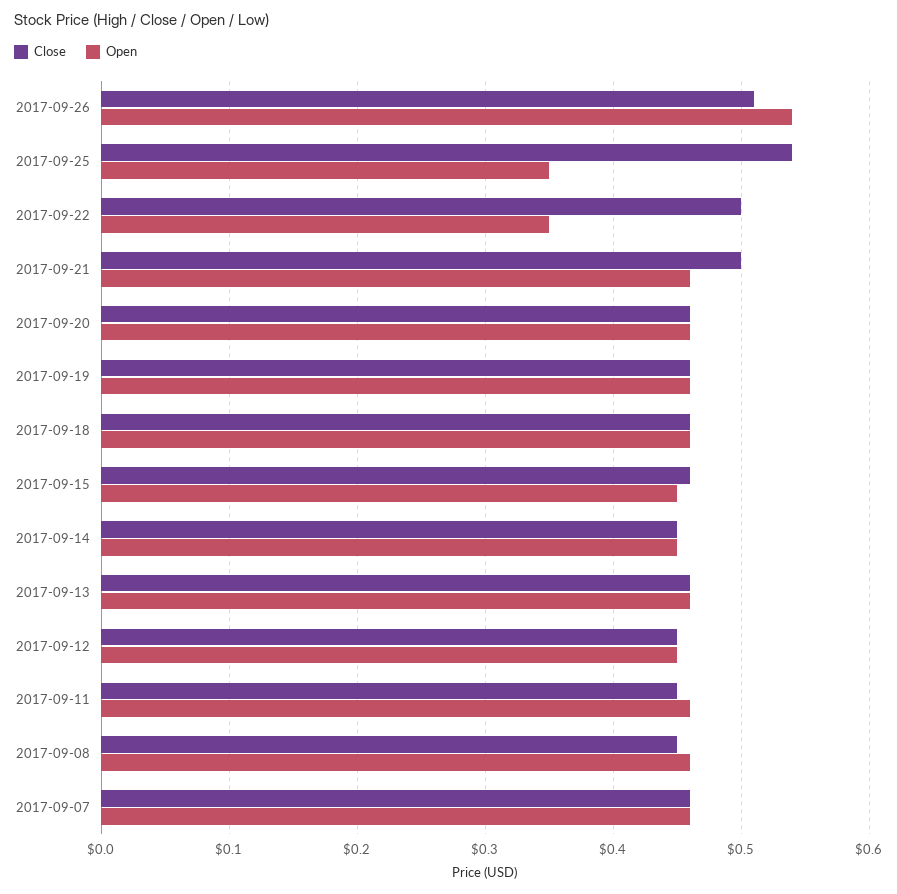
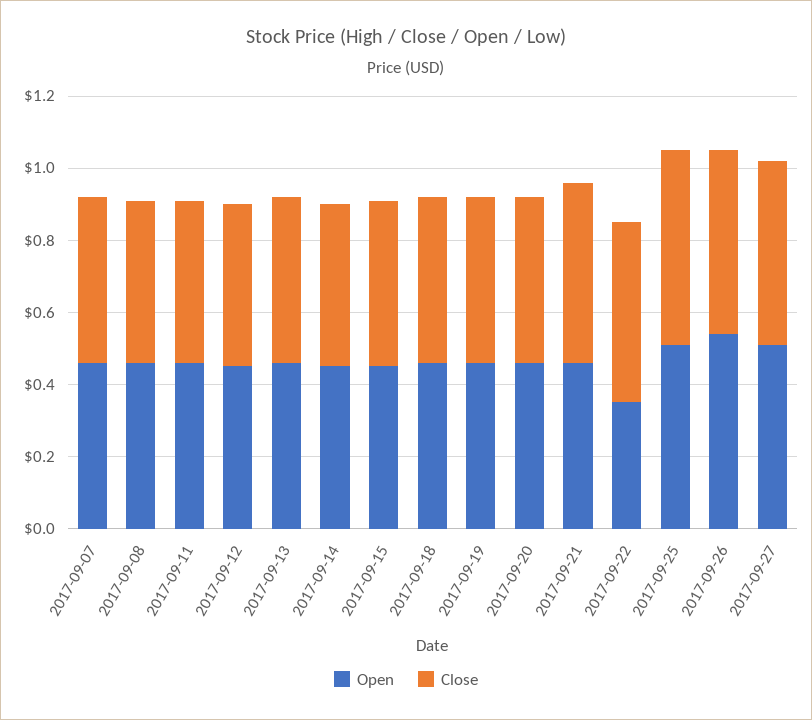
Open, 2017-09-25: 0.35 -> 0.5
Open, 2017-09-27: none -> 0.5
Close, 2017-09-27: none -> 0.5

